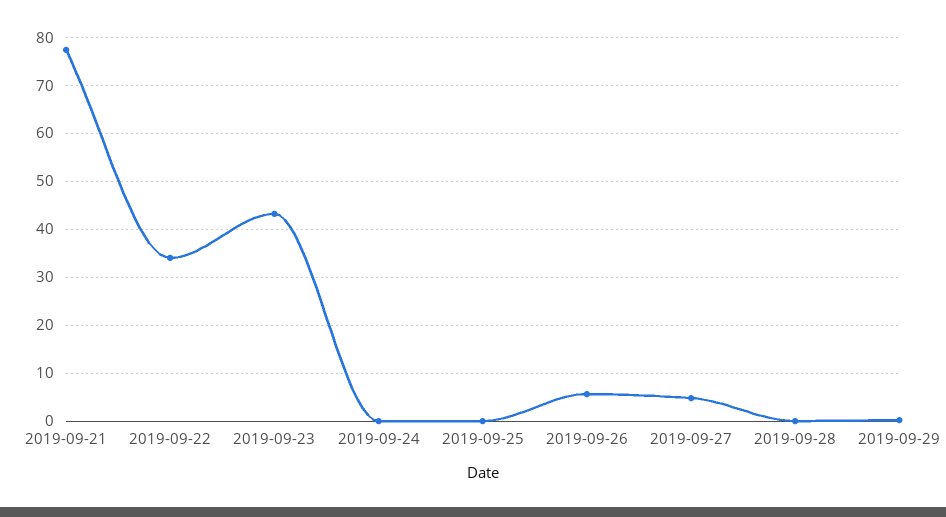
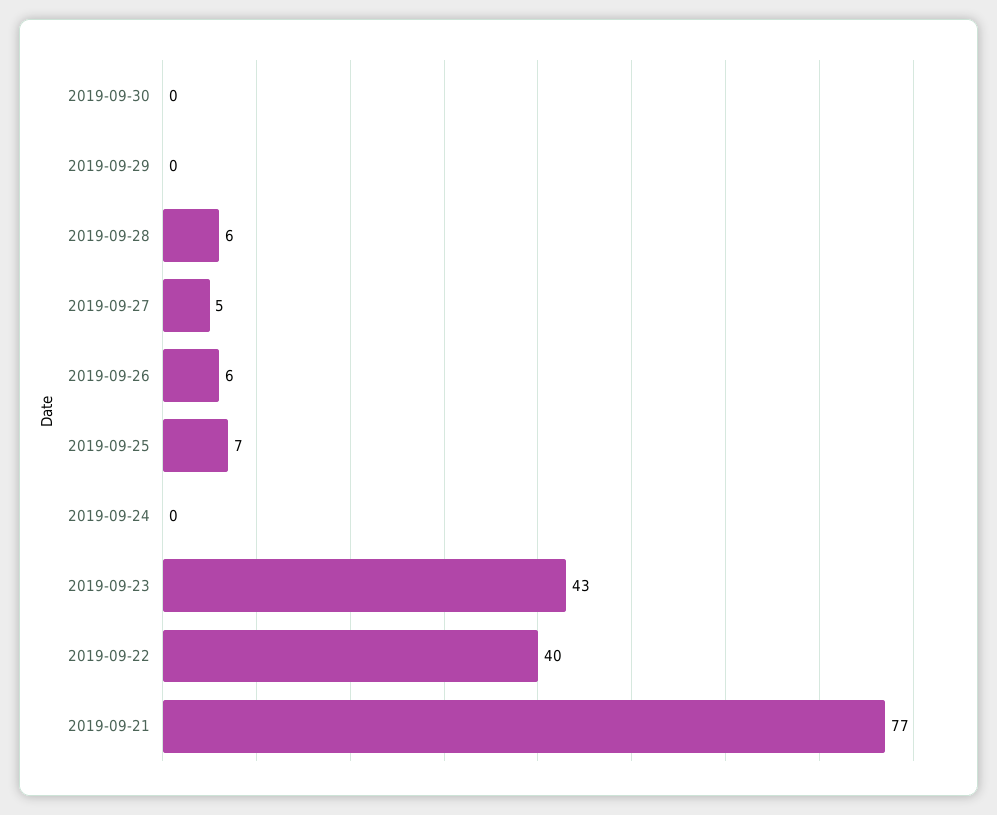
2019-09-22: 34 -> 40
2019-09-25: 0 -> 7
2019-09-28: 0 -> 6
2019-09-30: none -> 0

